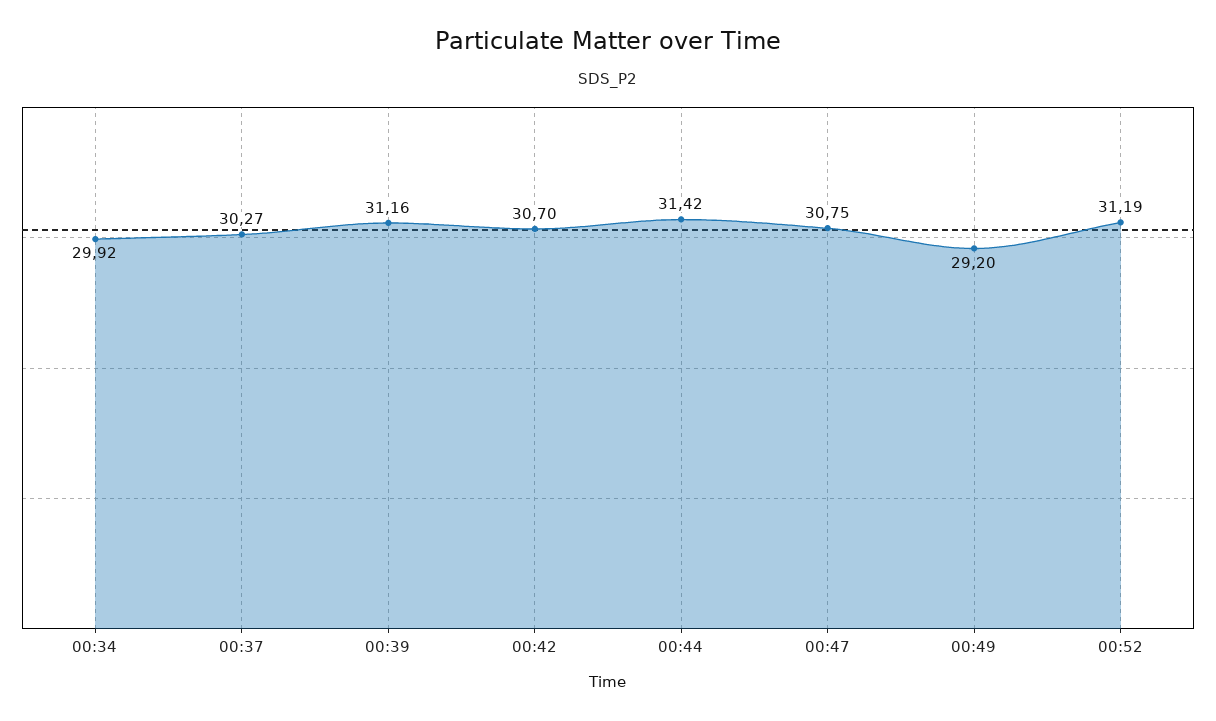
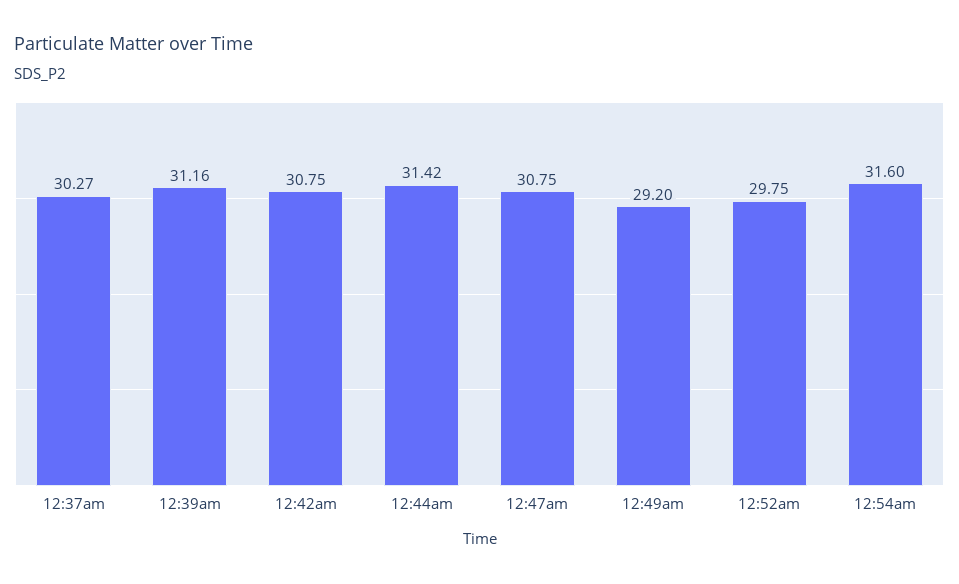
00:34: 29.92 -> none
00:42: 30.7 -> 30.75
00:52: 31.19 -> 29.75
12:54am: none -> 31.6

